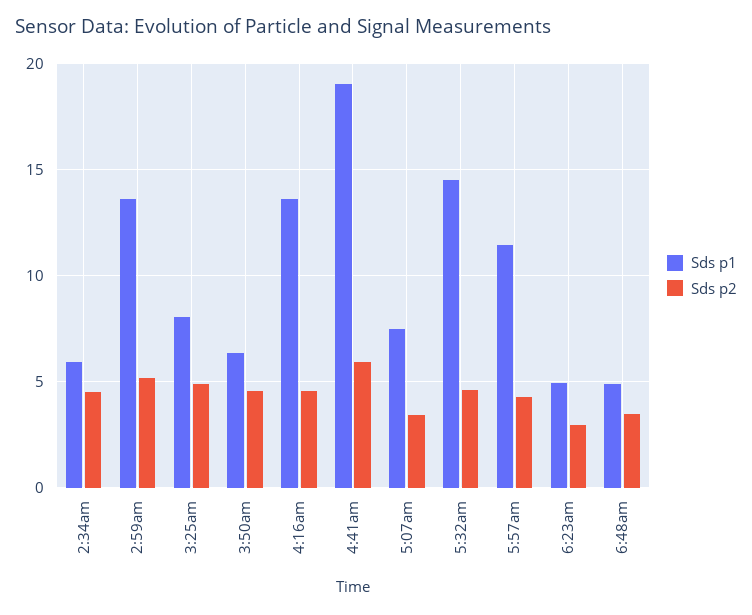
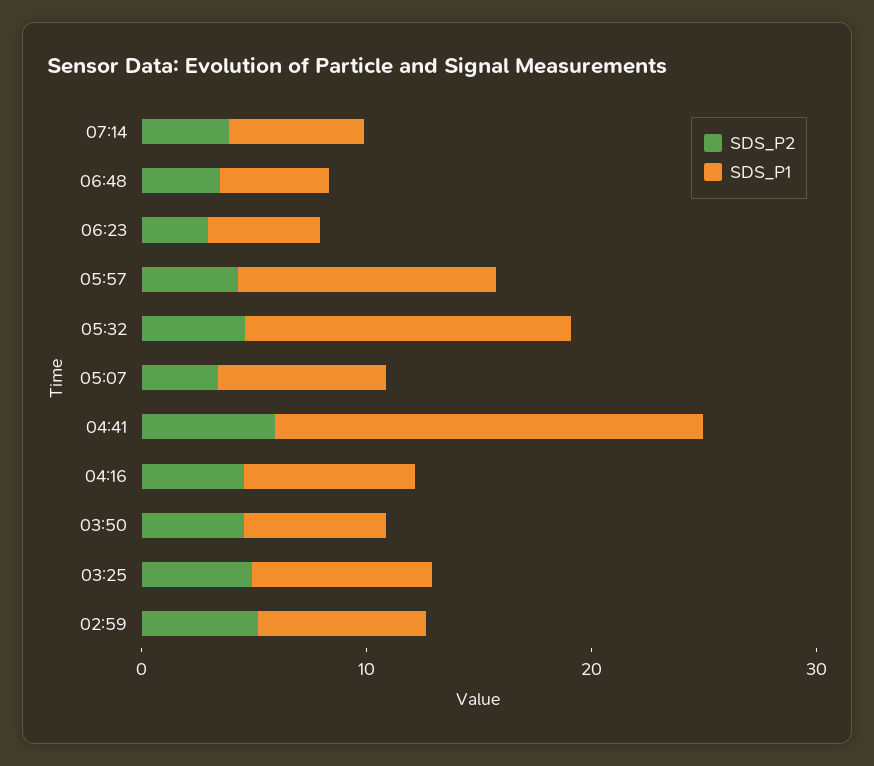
Sds p1, 2:34am: 6 -> none
Sds p2, 2:34am: 4.5 -> none
Sds p1, 2:59am: 13.5 -> 8
Sds p1, 4:16am: 13.5 -> 8
Sds p2, 07:14: none -> 4
Sds p1, 07:14: none -> 6

